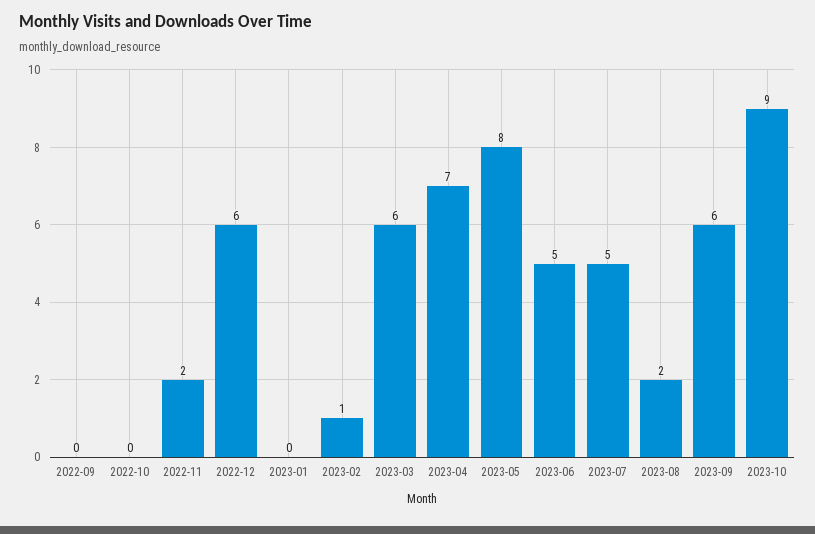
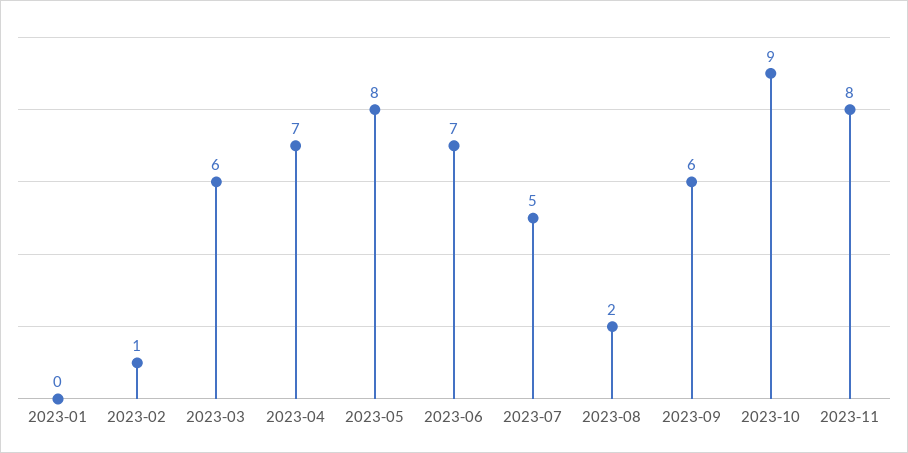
2022-09: 0 -> none
2022-10: 0 -> none
2022-11: 2 -> none
2022-12: 6 -> none
2023-06: 5 -> 7
2023-11: none -> 8

